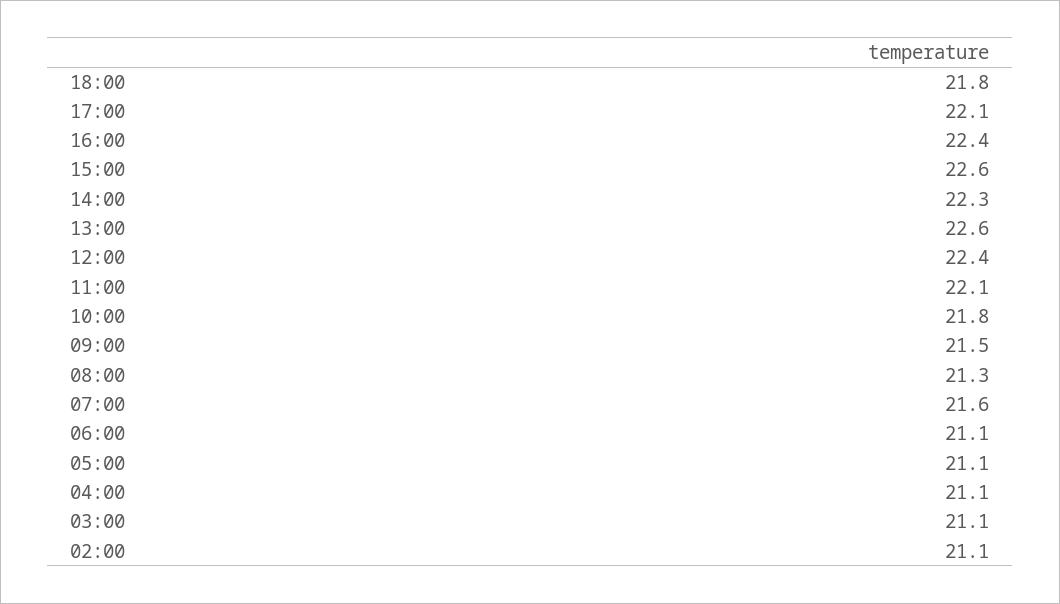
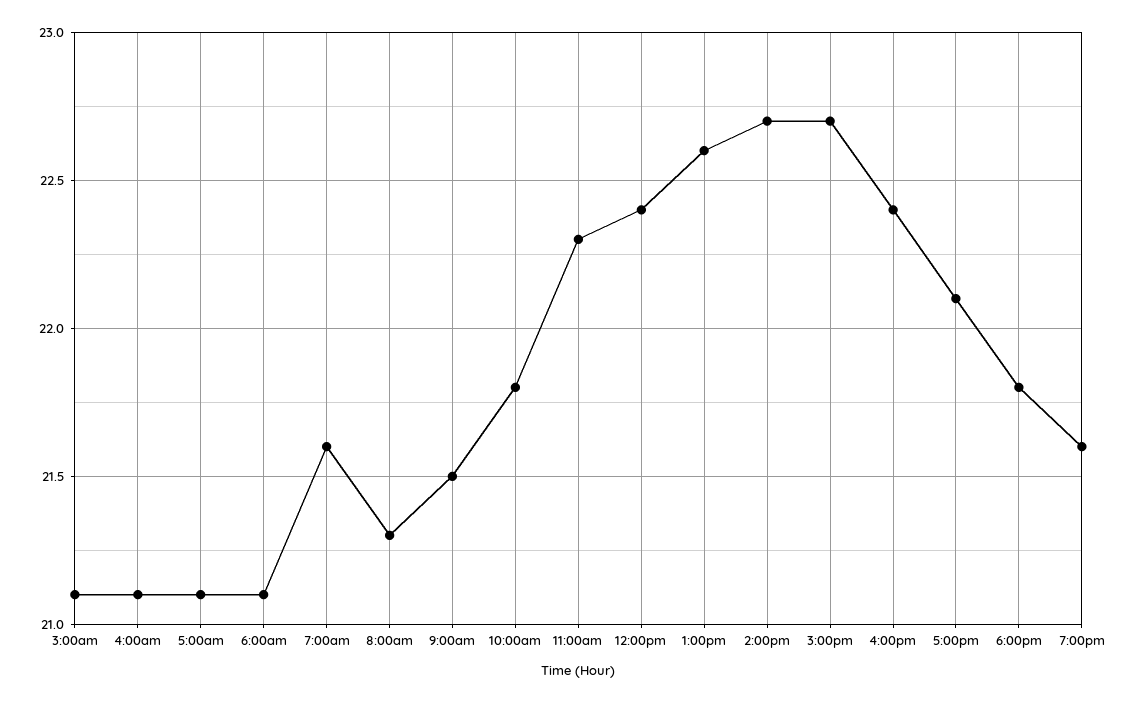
15:00: 22.6 -> 22.7
14:00: 22.3 -> 22.7
11:00: 22.1 -> 22.3
02:00: 21.1 -> none
7:00pm: none -> 21.6

